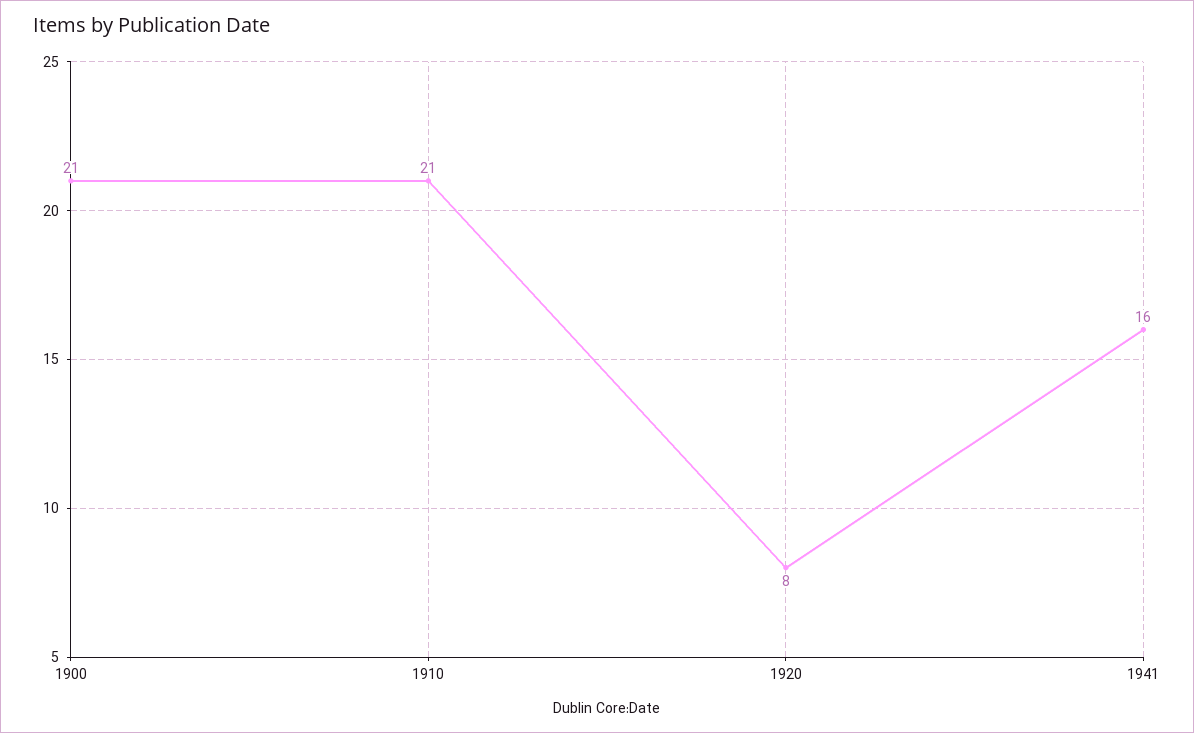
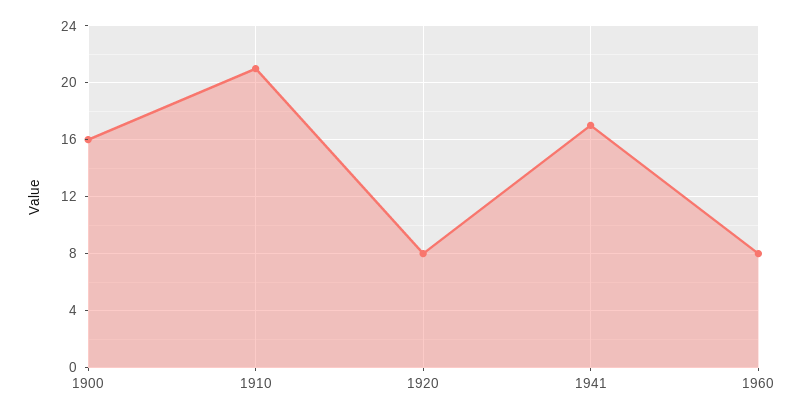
1900: 21 -> 16
1941: 16 -> 17
1960: none -> 8

